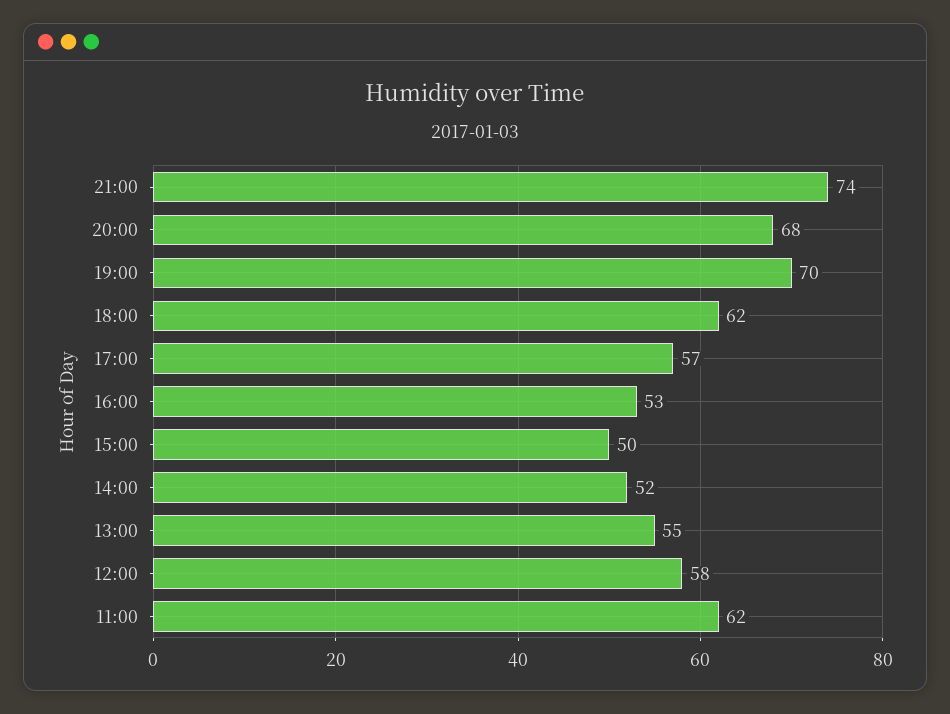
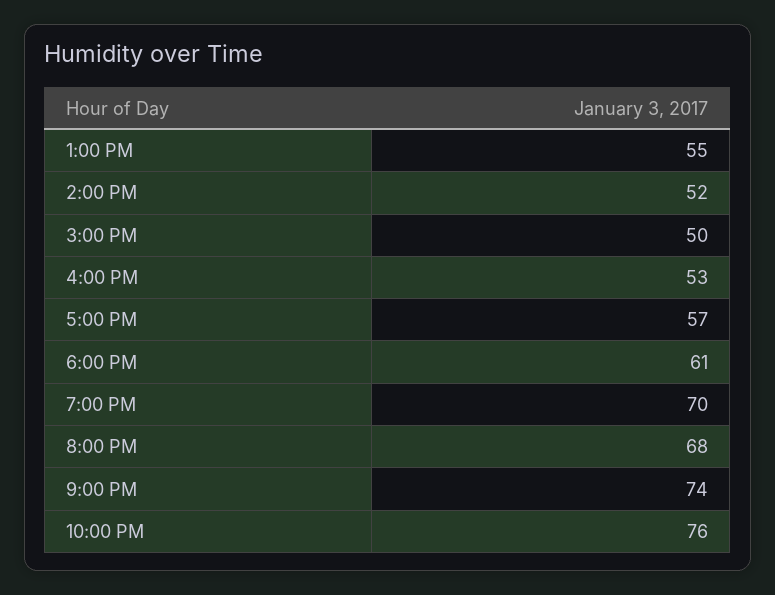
18:00: 62 -> 61
12:00: 58 -> none
11:00: 62 -> none
10:00 PM: none -> 76

